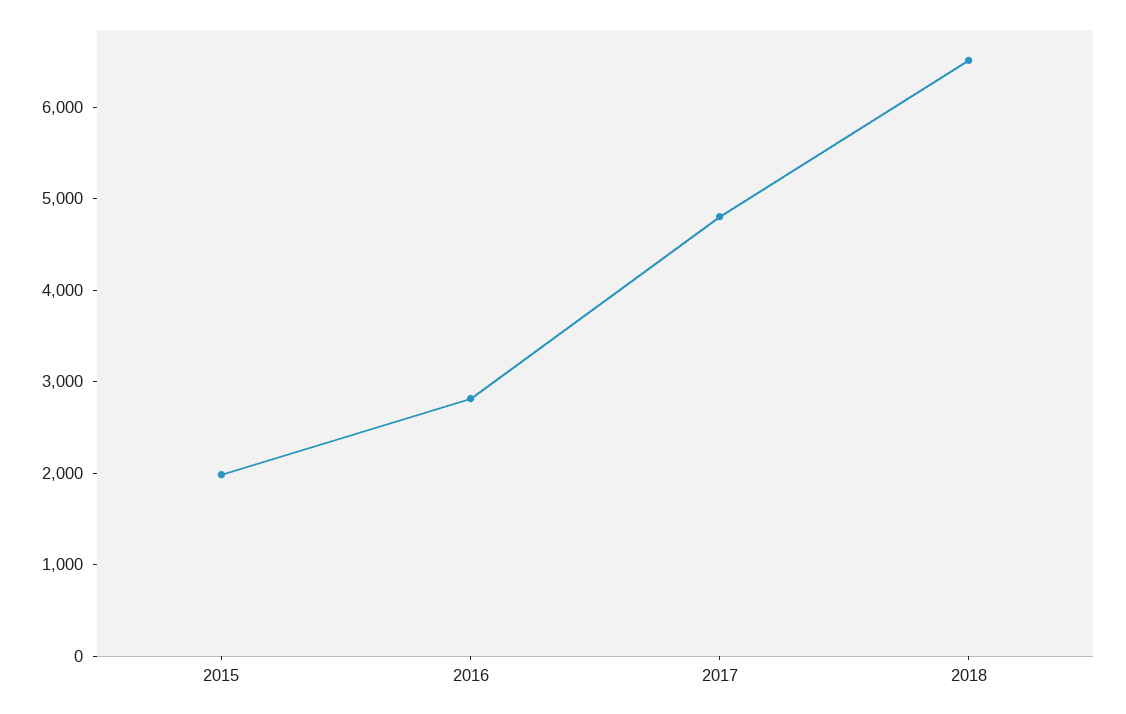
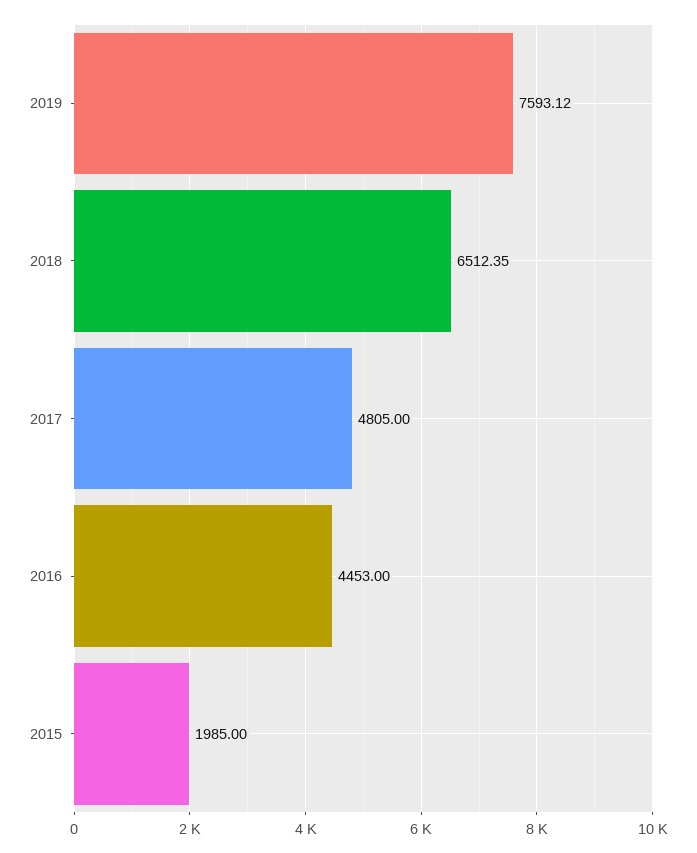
2016: 2800 -> 4453
2019: none -> 7593.12

